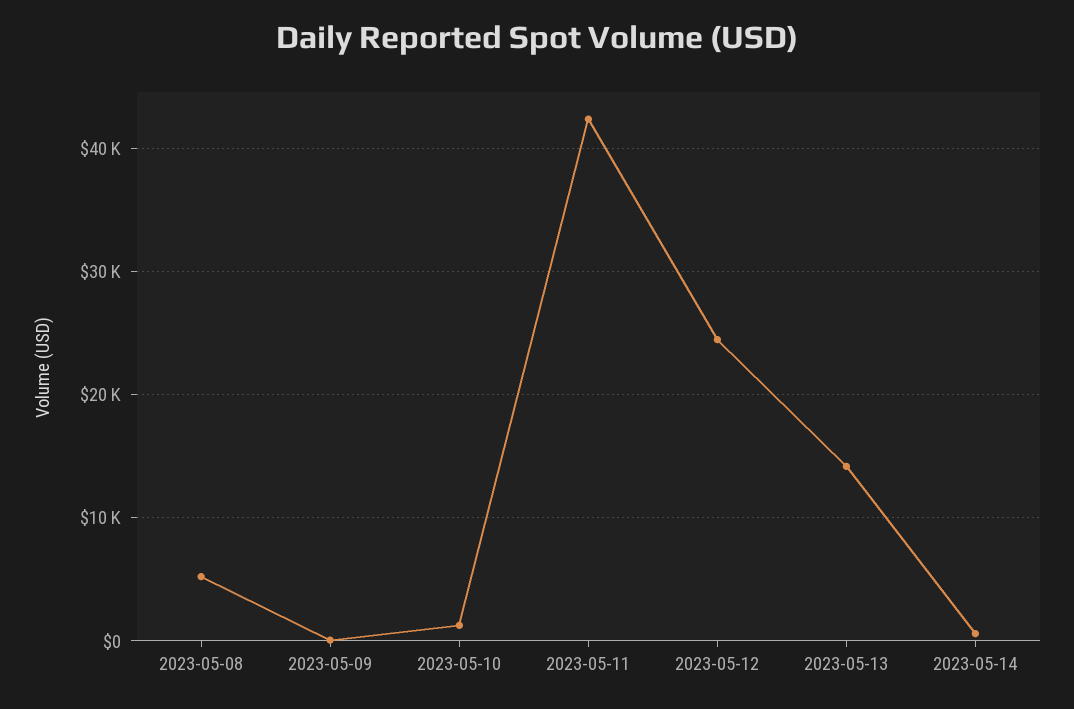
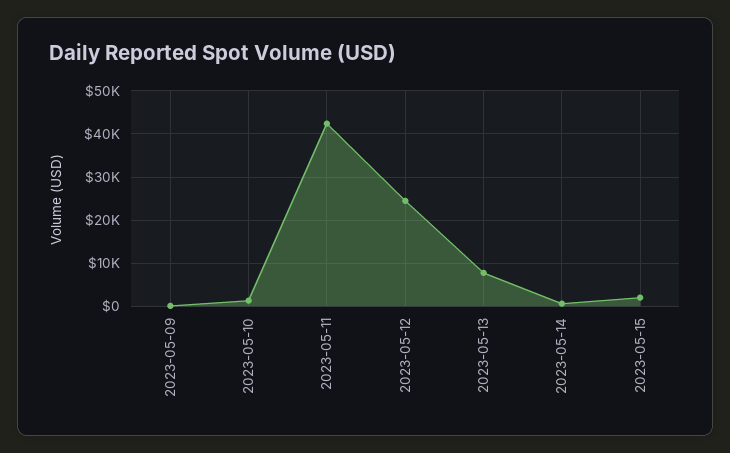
2023-05-08: 5000 -> none
2023-05-13: 14000 -> 8000
2023-05-15: none -> 2000

